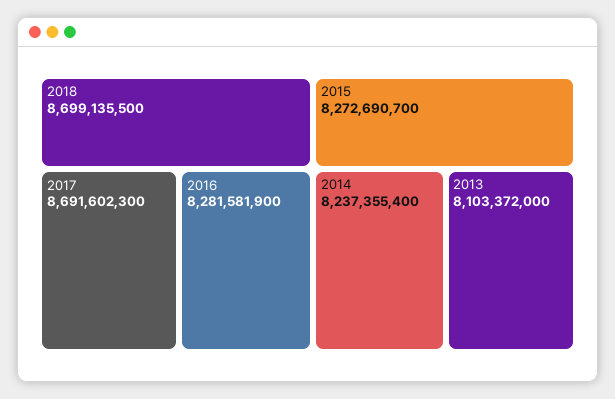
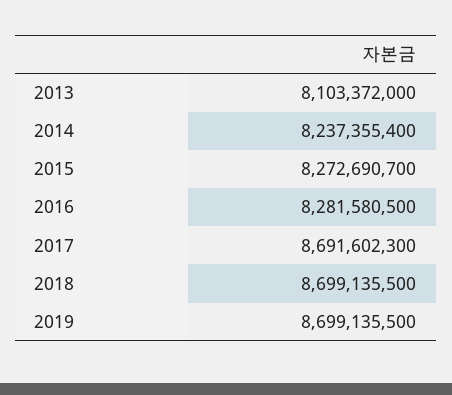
2016: 8281581900 -> 8281580500
2019: none -> 8699135500

